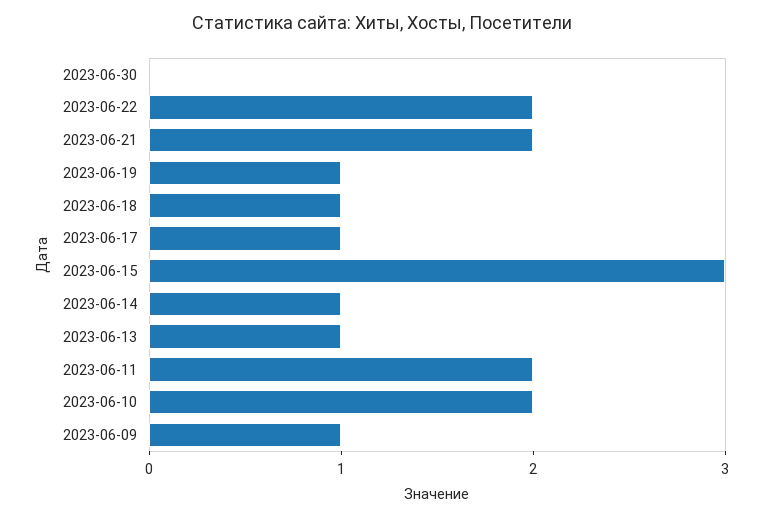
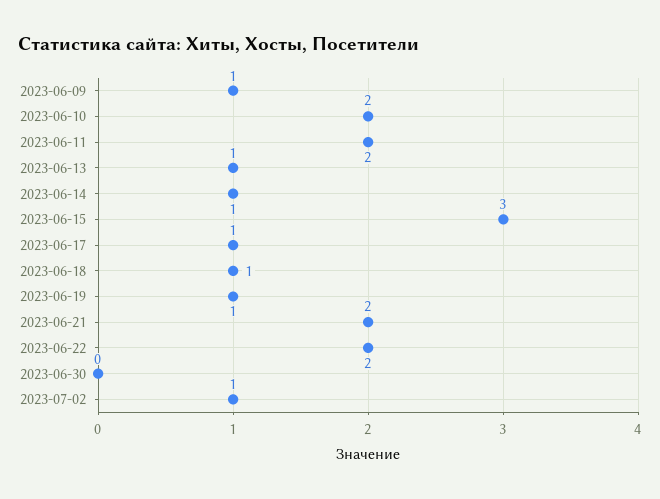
2023-07-02: none -> 1

